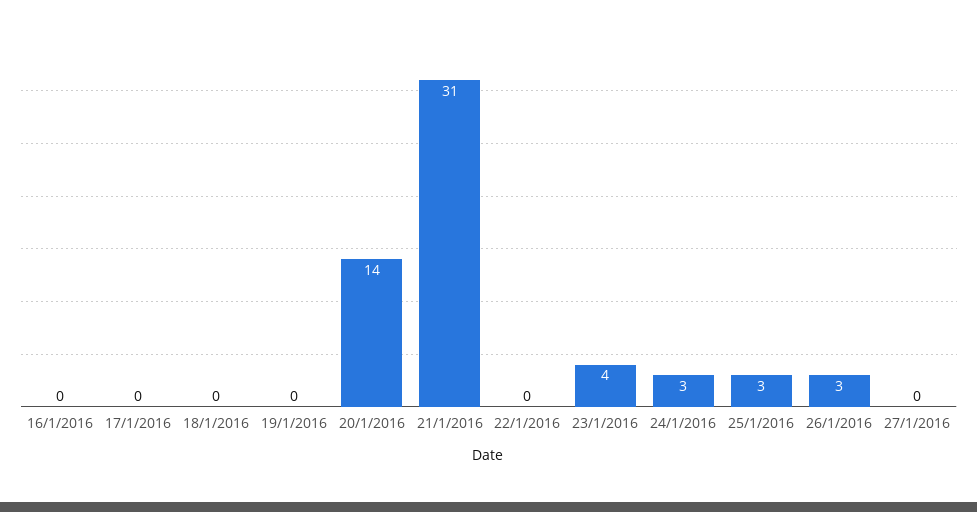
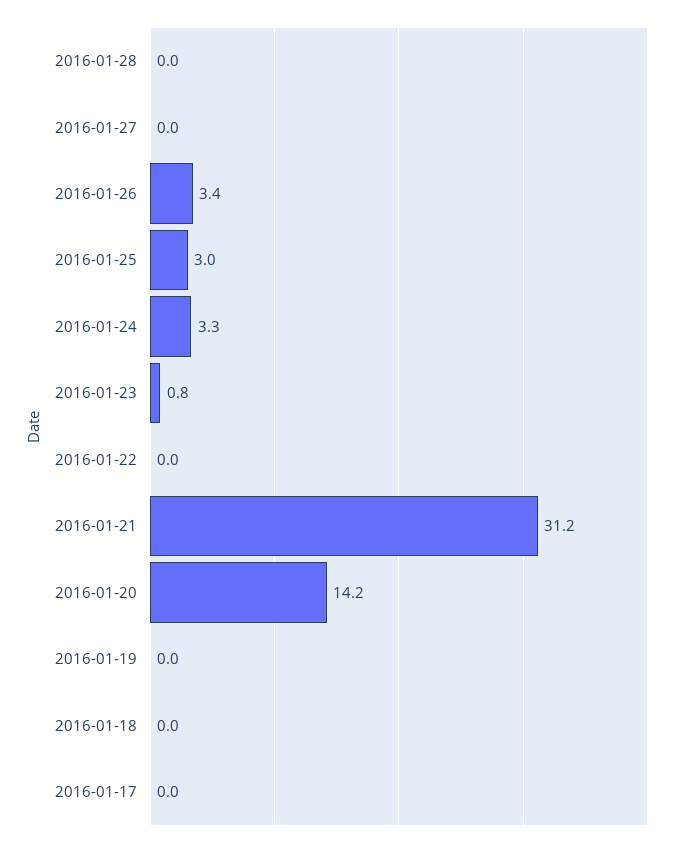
16/1/2016: 0 -> none
23/1/2016: 4 -> 0.8
2016-01-28: none -> 0

